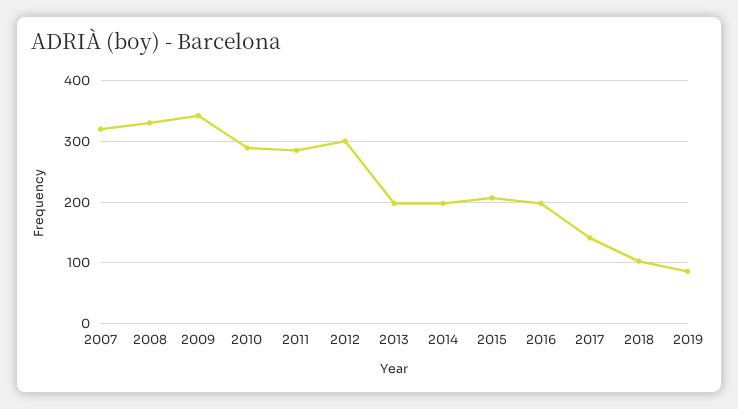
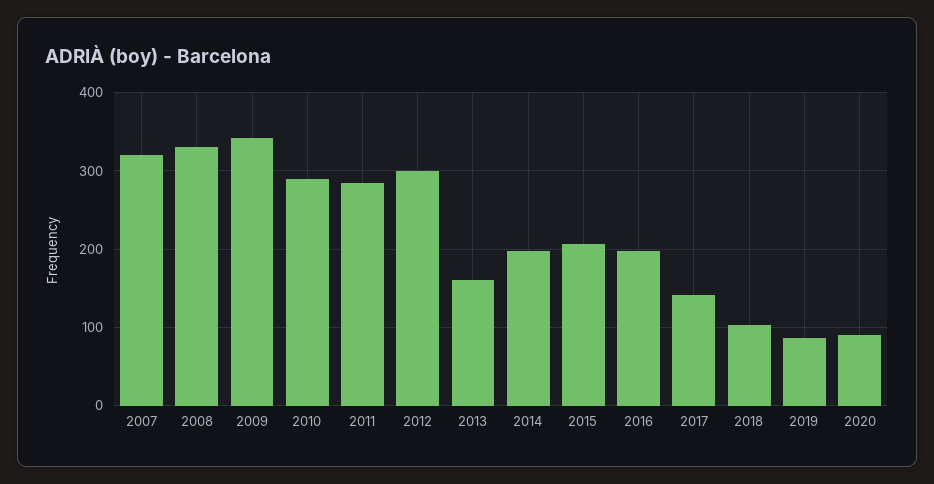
2013: 200 -> 160
2020: none -> 90

